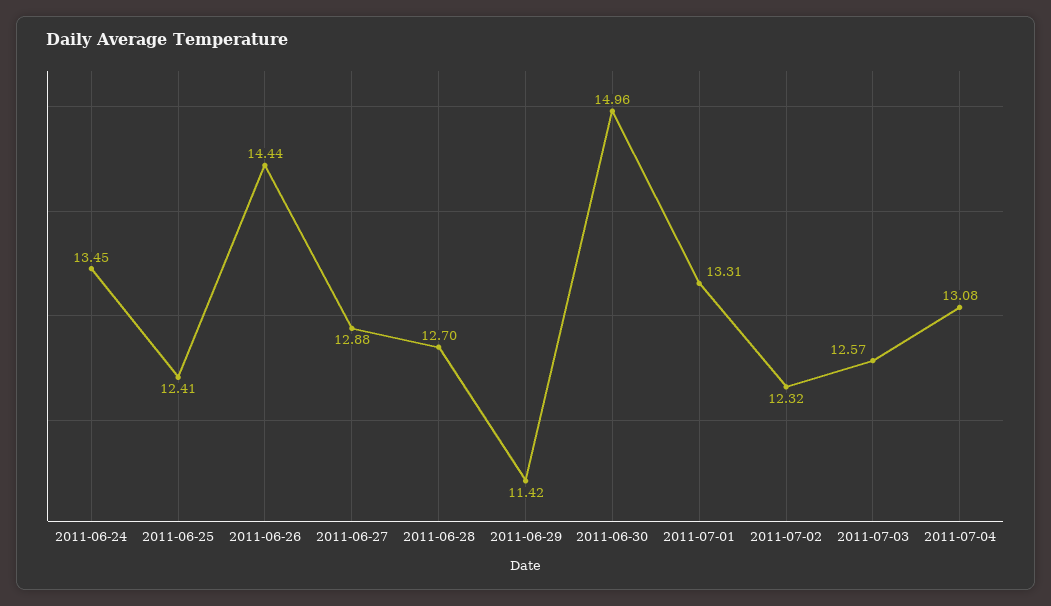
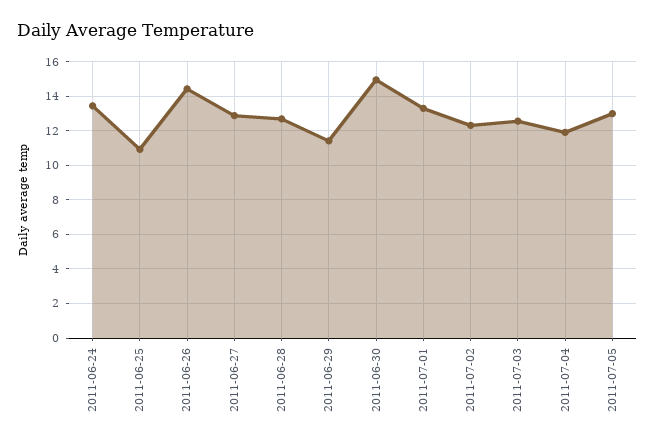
2011-06-25: 12.41 -> 11
2011-07-04: 13.08 -> 12
2011-07-05: none -> 13

